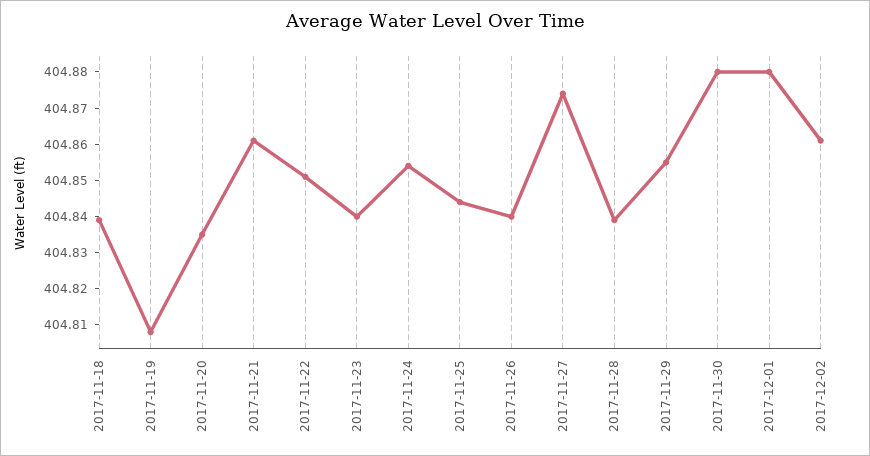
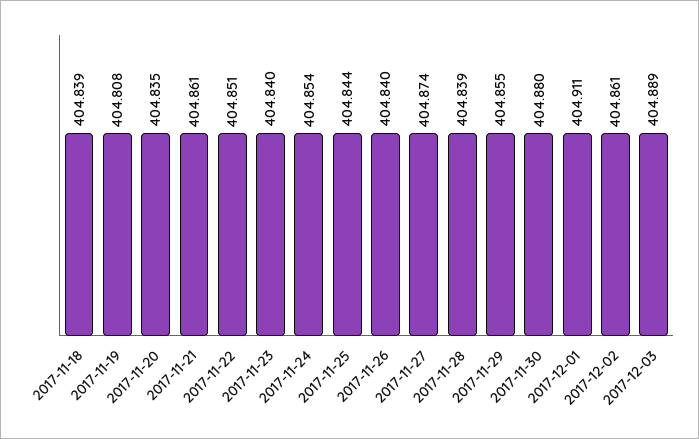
2017-12-01: 404.88 -> 404.911
2017-12-03: none -> 404.889

